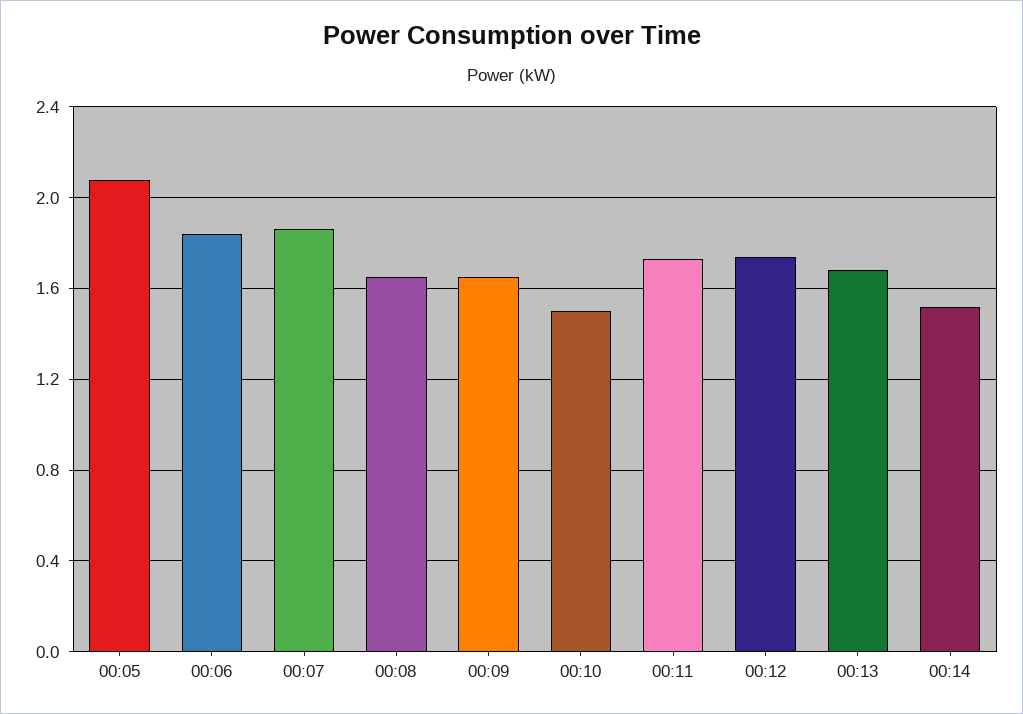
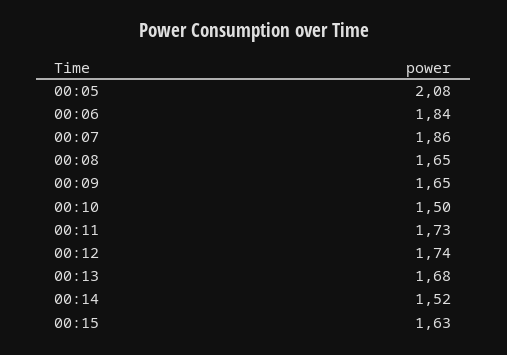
00:15: none -> 1.63

